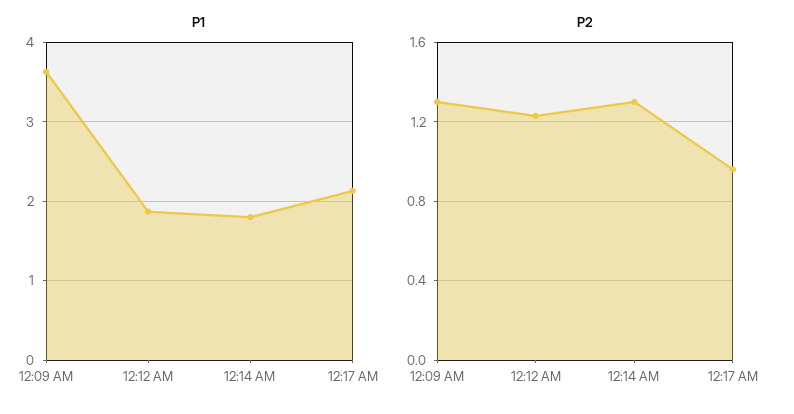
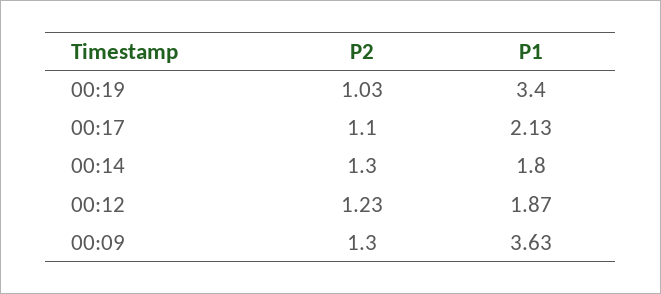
P2, 12:17 AM: 0.95 -> 1.1
P2, 00:19: none -> 1.03
P1, 00:19: none -> 3.4

